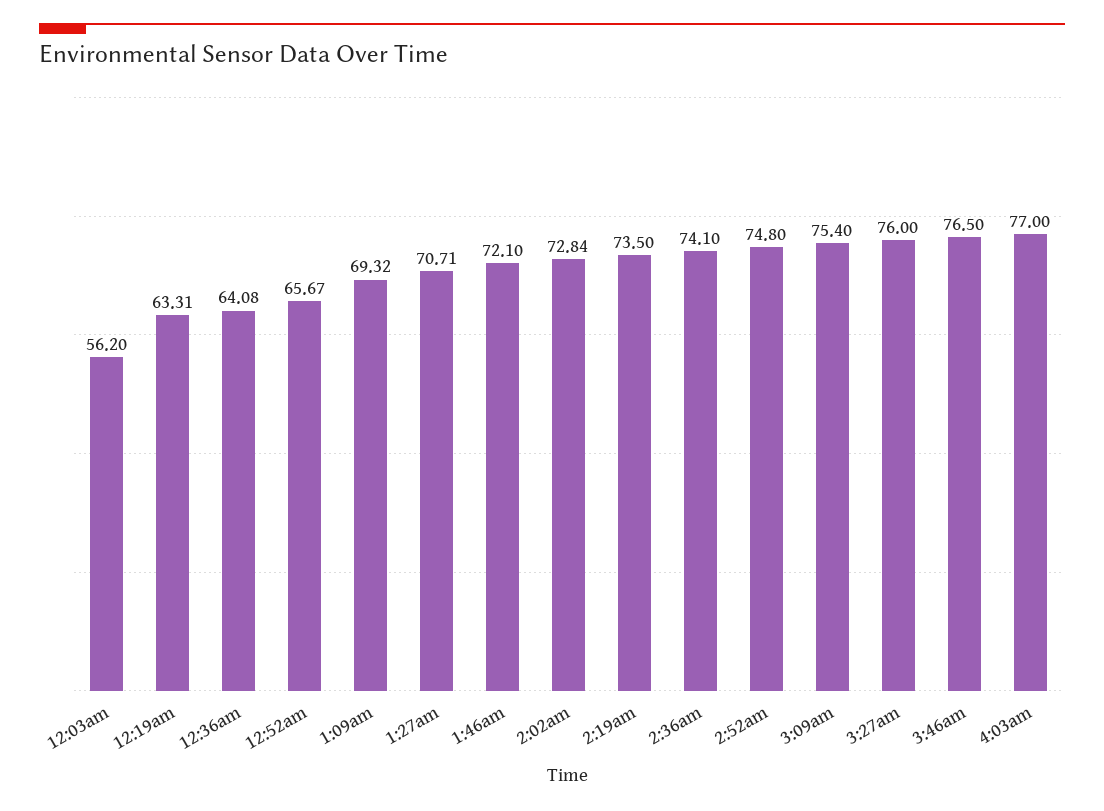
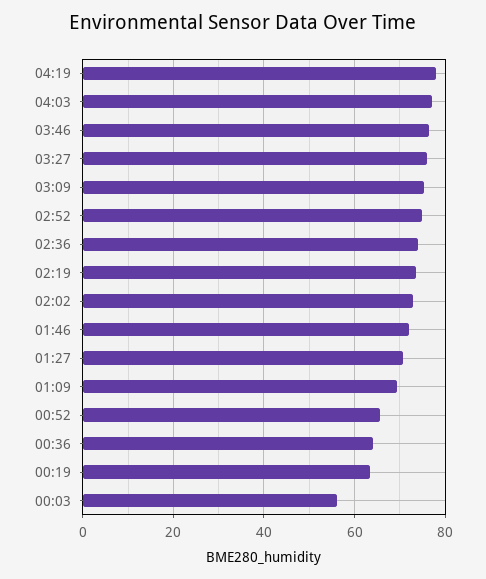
04:19: none -> 78

